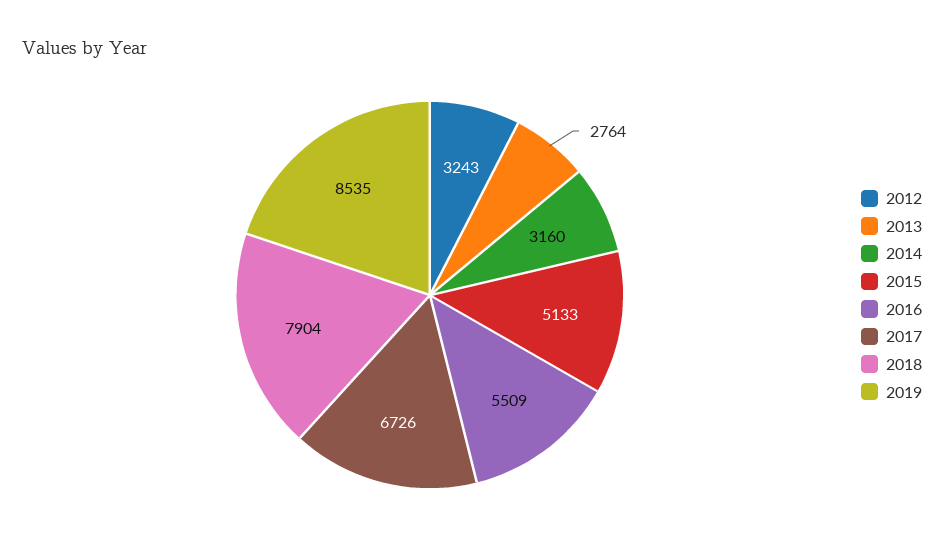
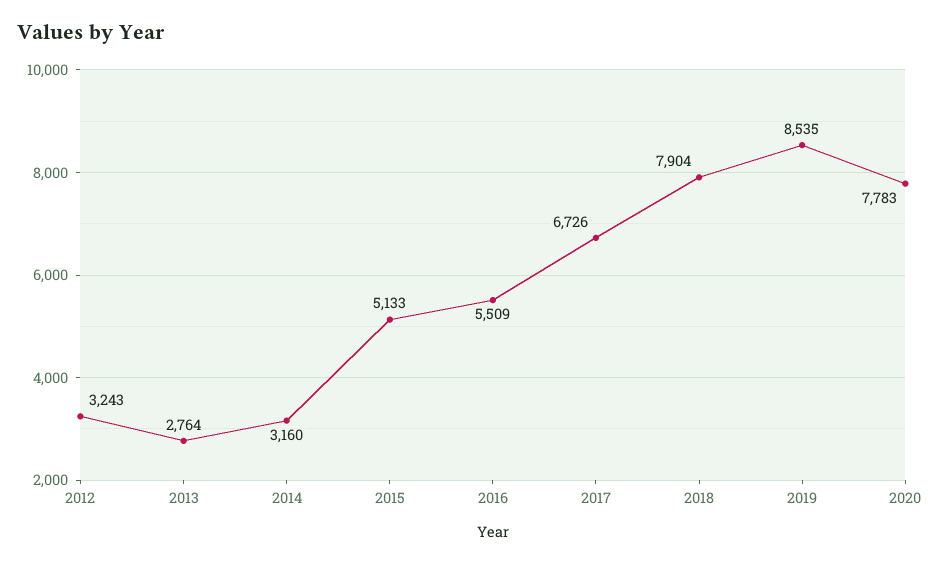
2020: none -> 7783

